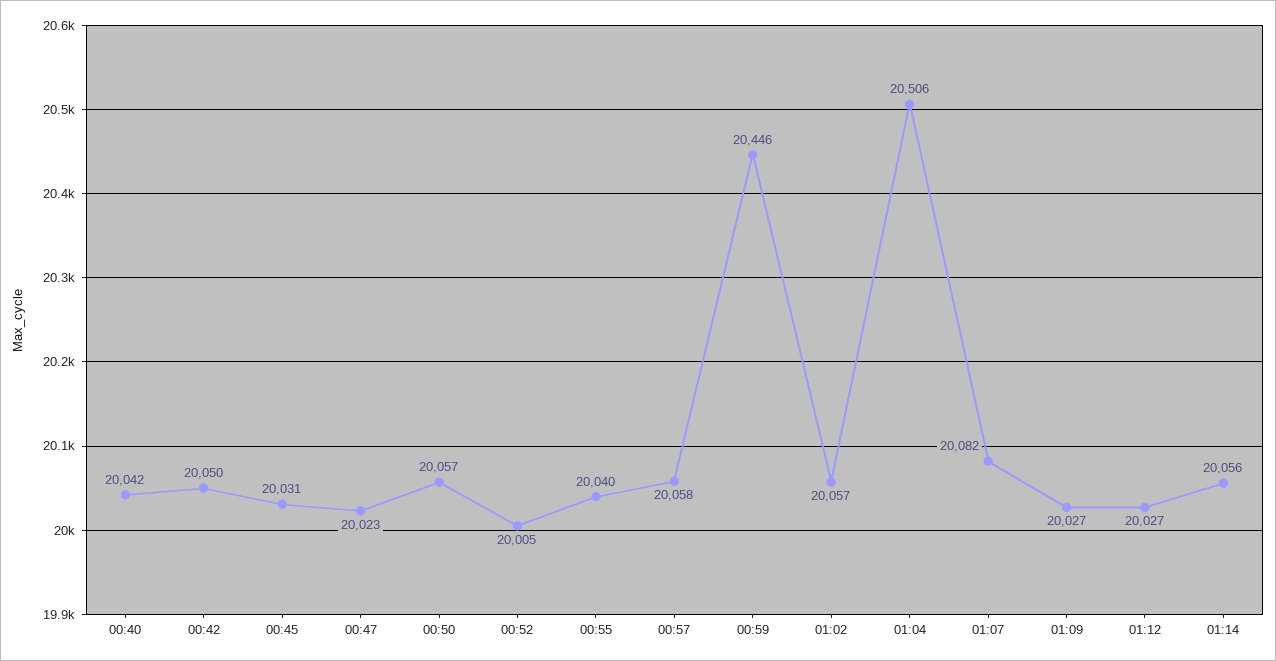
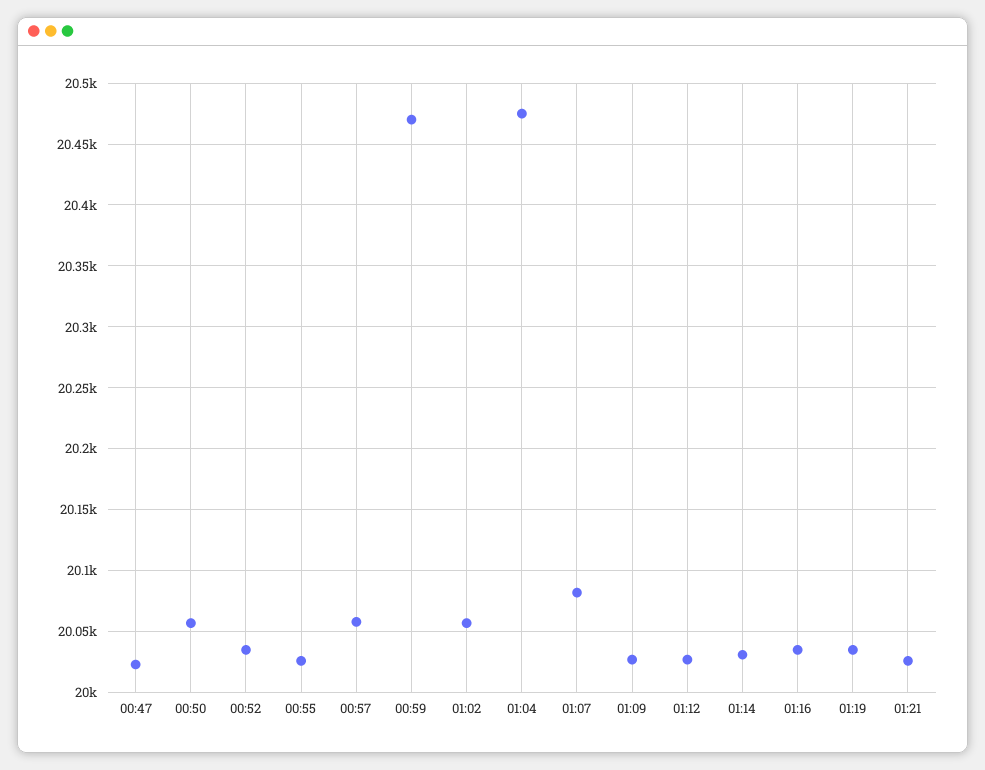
00:40: 20042 -> none
00:42: 20050 -> none
00:45: 20031 -> none
00:52: 20005 -> 20035
00:55: 20040 -> 20025
00:59: 20446 -> 20470
01:04: 20506 -> 20475
01:14: 20056 -> 20030
01:16: none -> 20035
01:19: none -> 20035
01:21: none -> 20025

